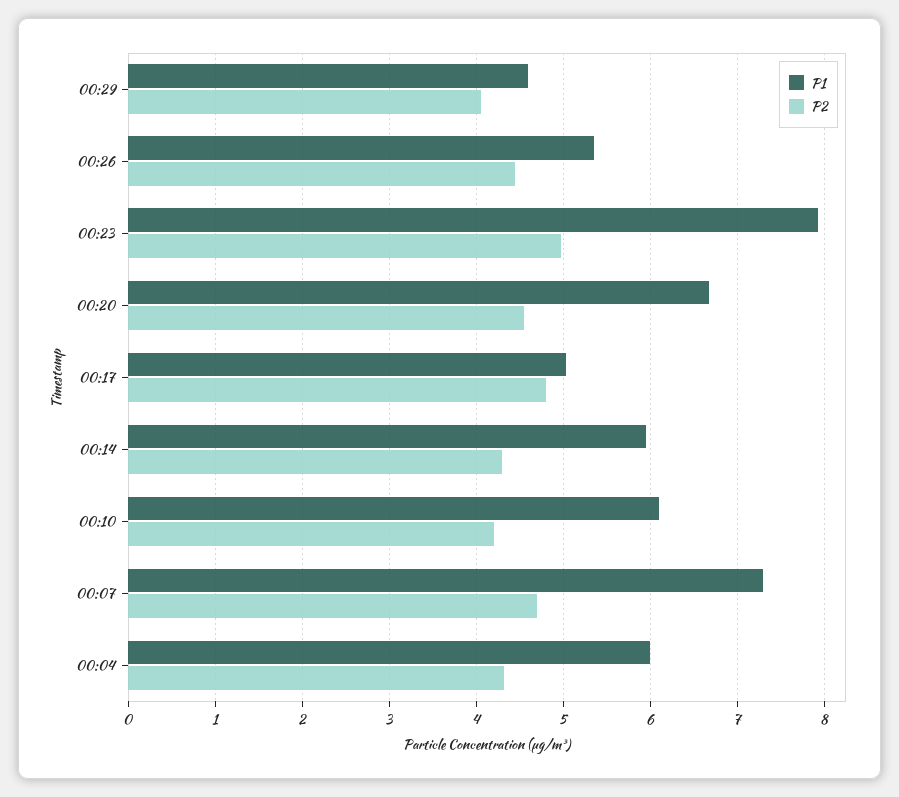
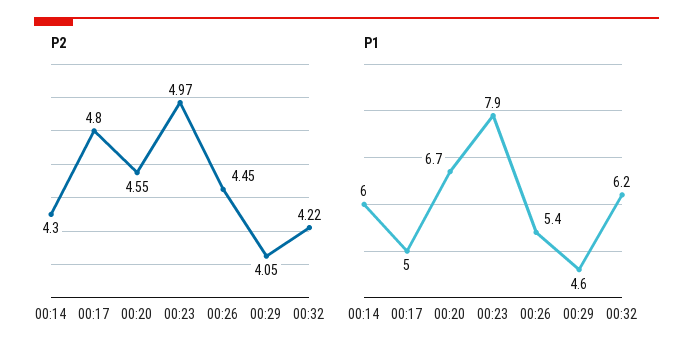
P1, 00:10: 6.1 -> none
P2, 00:10: 4.2 -> none
P1, 00:07: 7.3 -> none
P2, 00:07: 4.7 -> none
P1, 00:04: 6 -> none
P2, 00:04: 4.3 -> none
P2, 00:32: none -> 4.22
P1, 00:32: none -> 6.2

